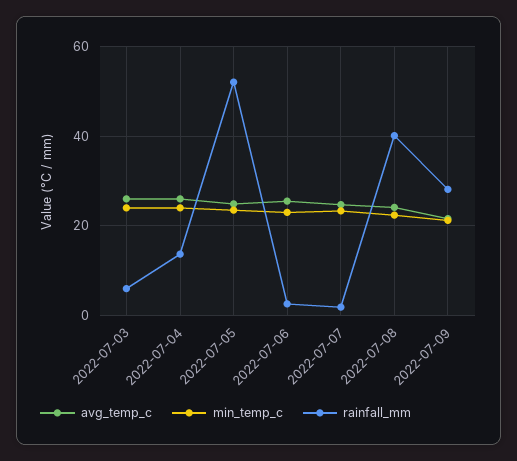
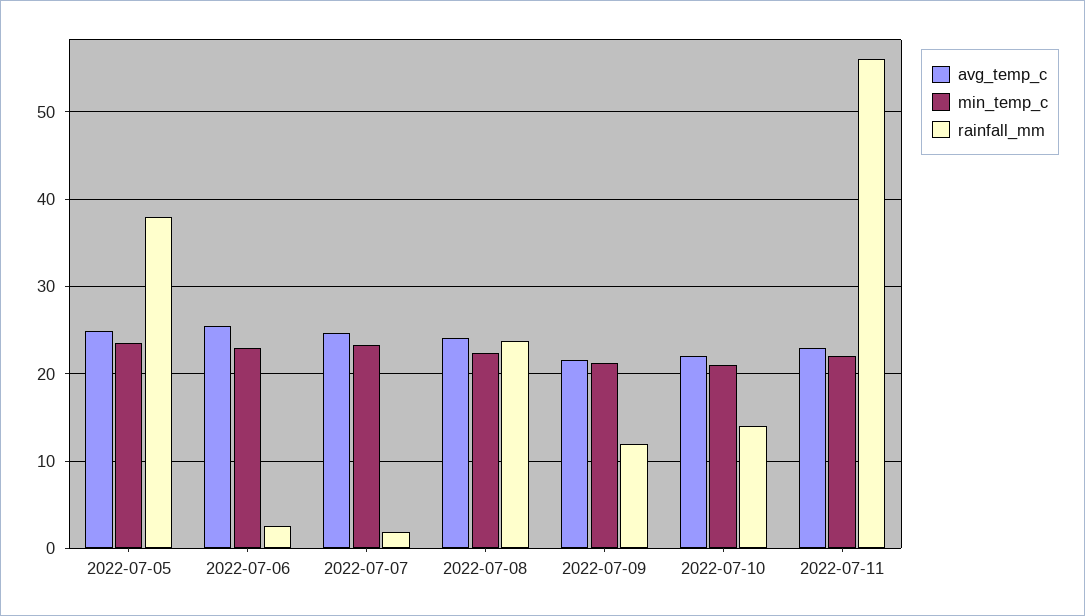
avg_temp_c, 2022-07-03: 26 -> none
min_temp_c, 2022-07-03: 24 -> none
rainfall_mm, 2022-07-03: 6 -> none
avg_temp_c, 2022-07-04: 26 -> none
min_temp_c, 2022-07-04: 24 -> none
rainfall_mm, 2022-07-04: 14 -> none
rainfall_mm, 2022-07-05: 52 -> 38
rainfall_mm, 2022-07-08: 40 -> 24
rainfall_mm, 2022-07-09: 28 -> 12
avg_temp_c, 2022-07-10: none -> 22
min_temp_c, 2022-07-10: none -> 21
rainfall_mm, 2022-07-10: none -> 14
avg_temp_c, 2022-07-11: none -> 23
min_temp_c, 2022-07-11: none -> 22
rainfall_mm, 2022-07-11: none -> 56

